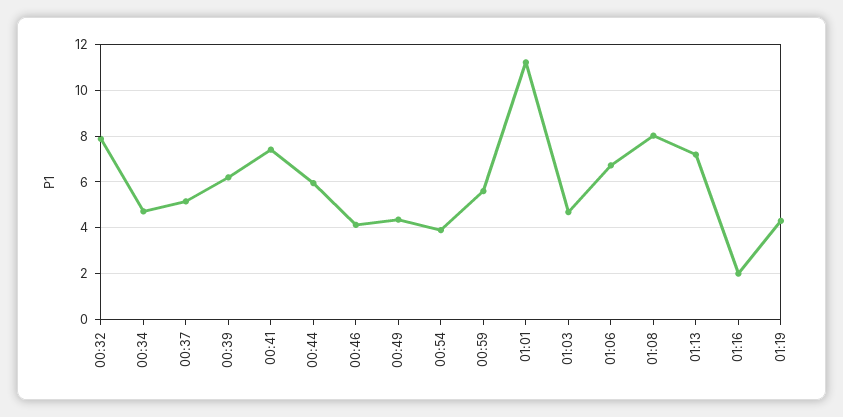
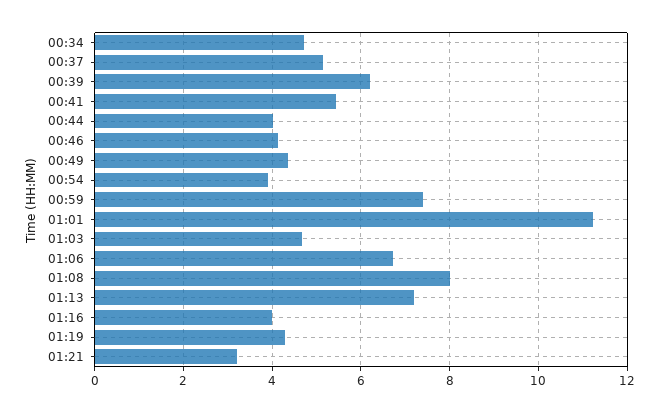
00:32: 8 -> none
00:41: 7.5 -> 5.4
00:44: 6 -> 4
00:59: 5.5 -> 7.4
01:16: 2 -> 4
01:21: none -> 3.2

